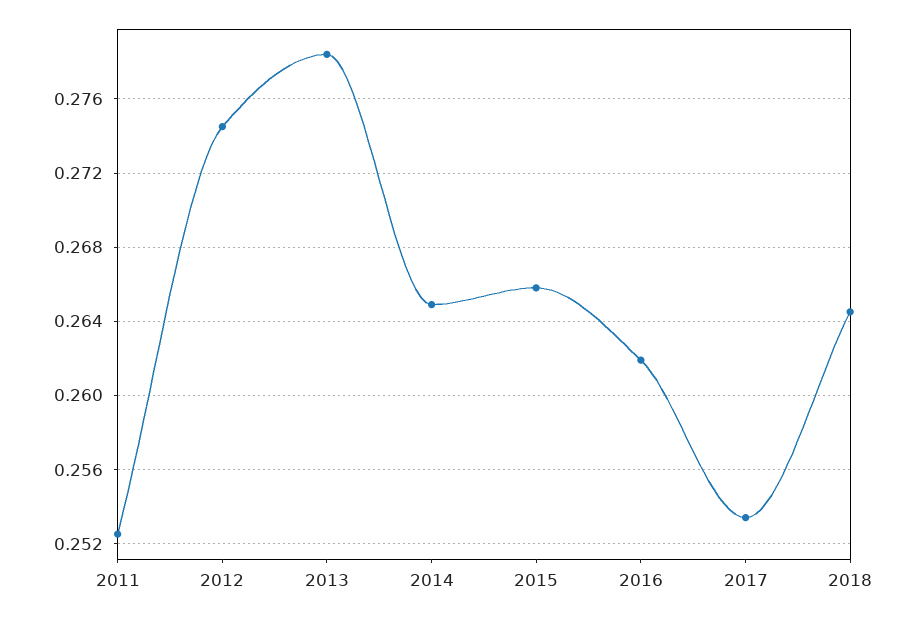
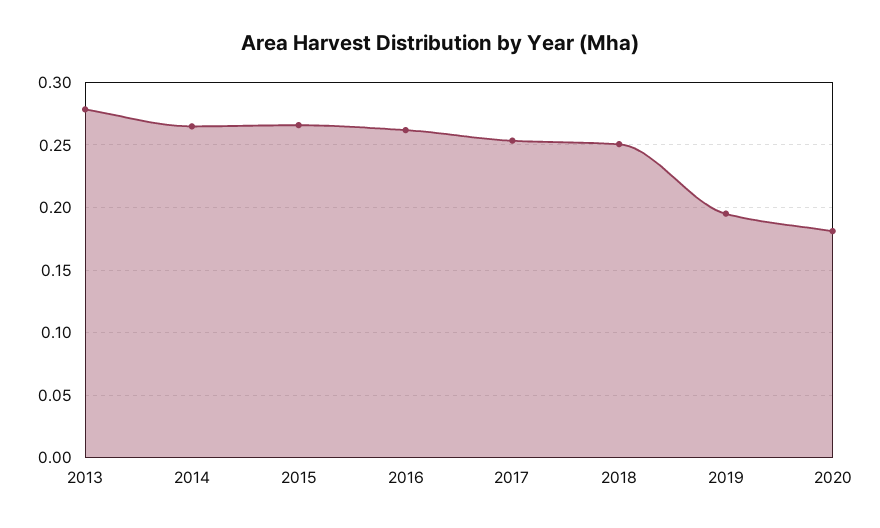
2011: 0.2525 -> none
2012: 0.2745 -> none
2018: 0.2645 -> 0.25
2019: none -> 0.195
2020: none -> 0.18

